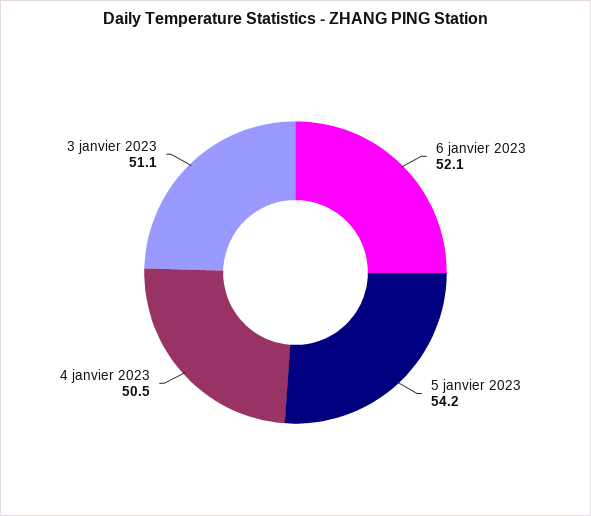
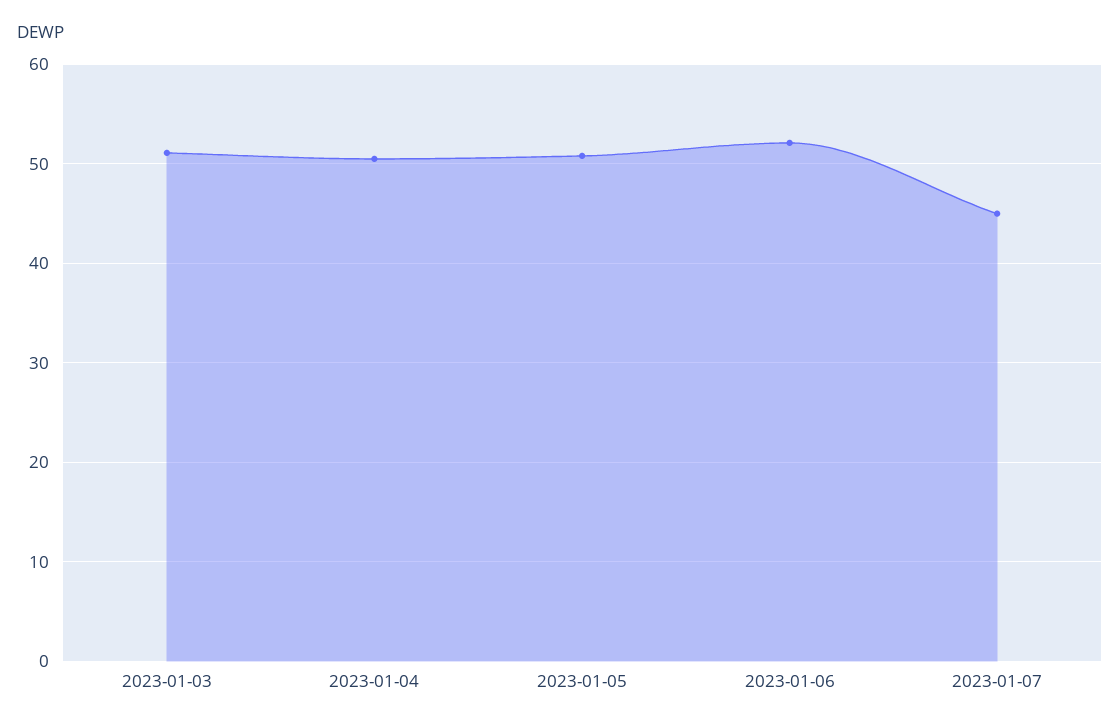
5 janvier 2023: 54.2 -> 51
2023-01-07: none -> 45

